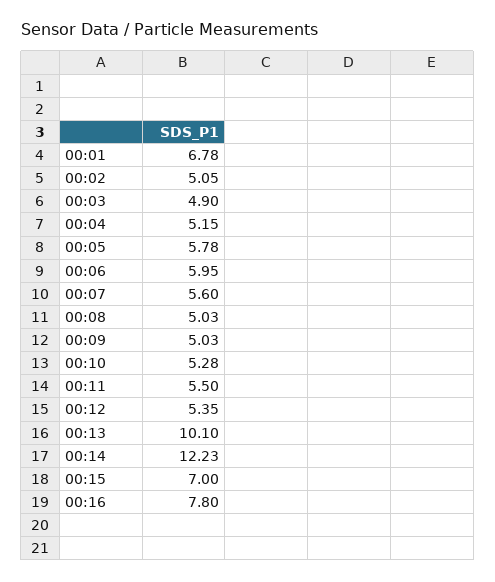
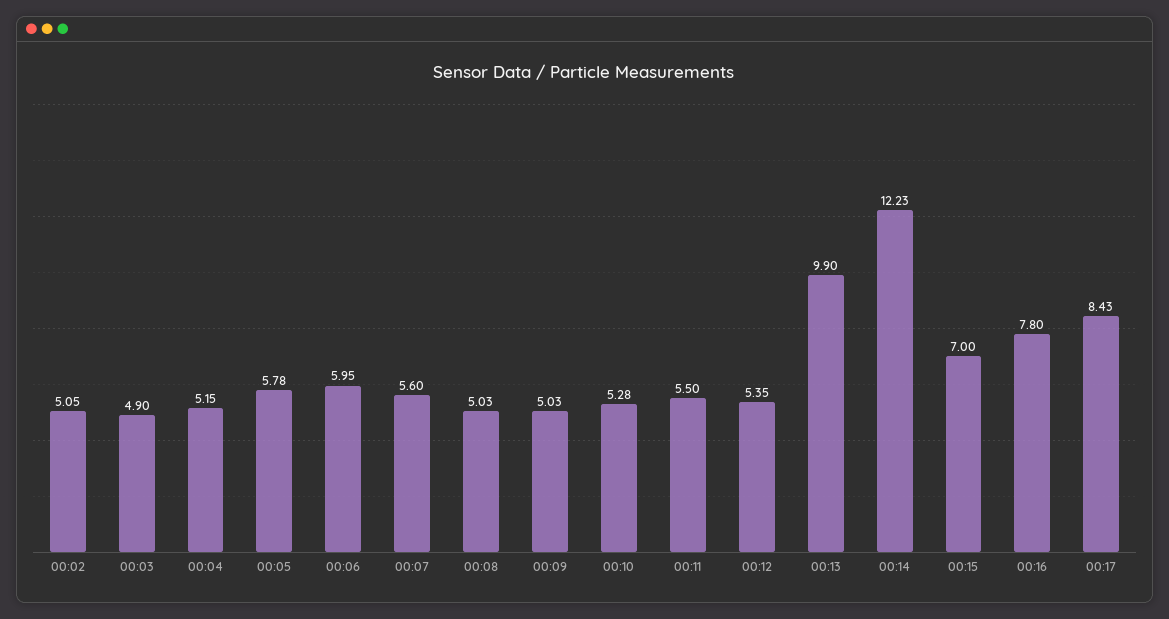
00:01: 6.78 -> none
00:13: 10.1 -> 9.9
00:17: none -> 8.43

